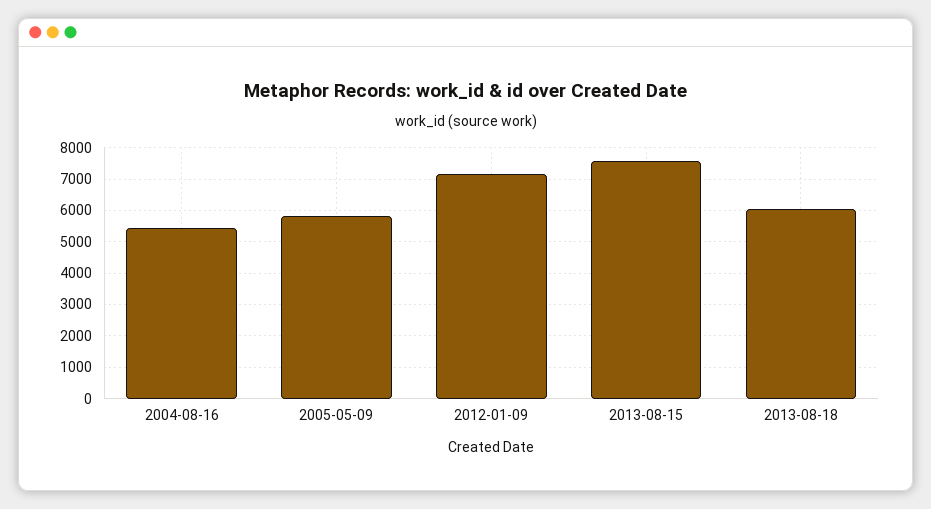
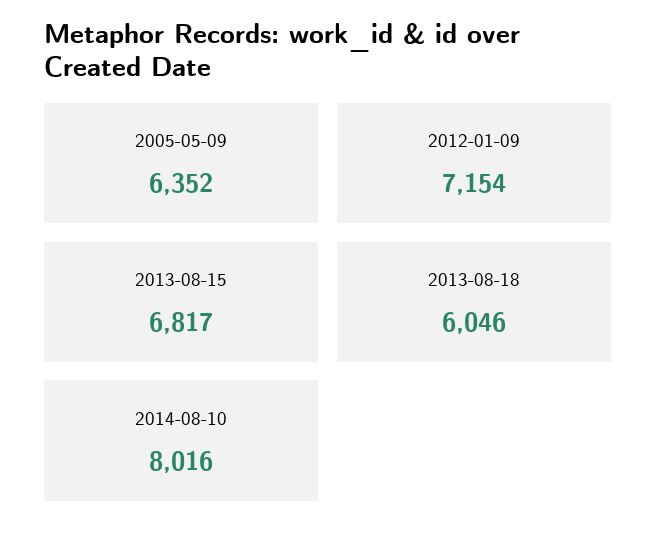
2004-08-16: 5400 -> none
2005-05-09: 5800 -> 6352
2013-08-15: 7600 -> 6817
2014-08-10: none -> 8016

